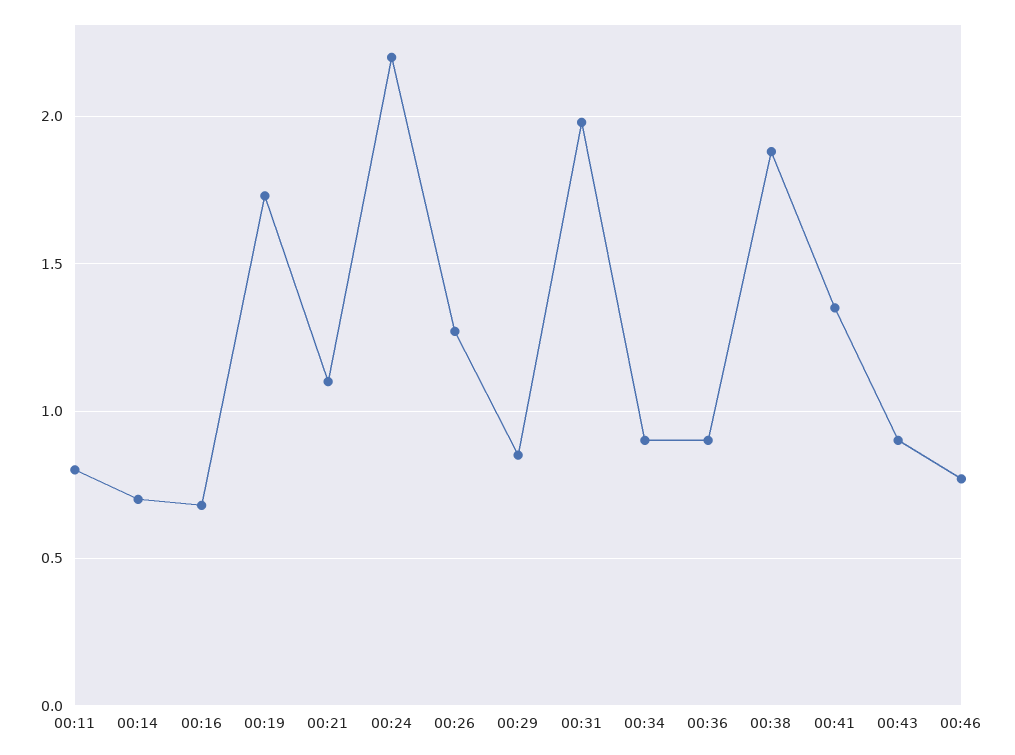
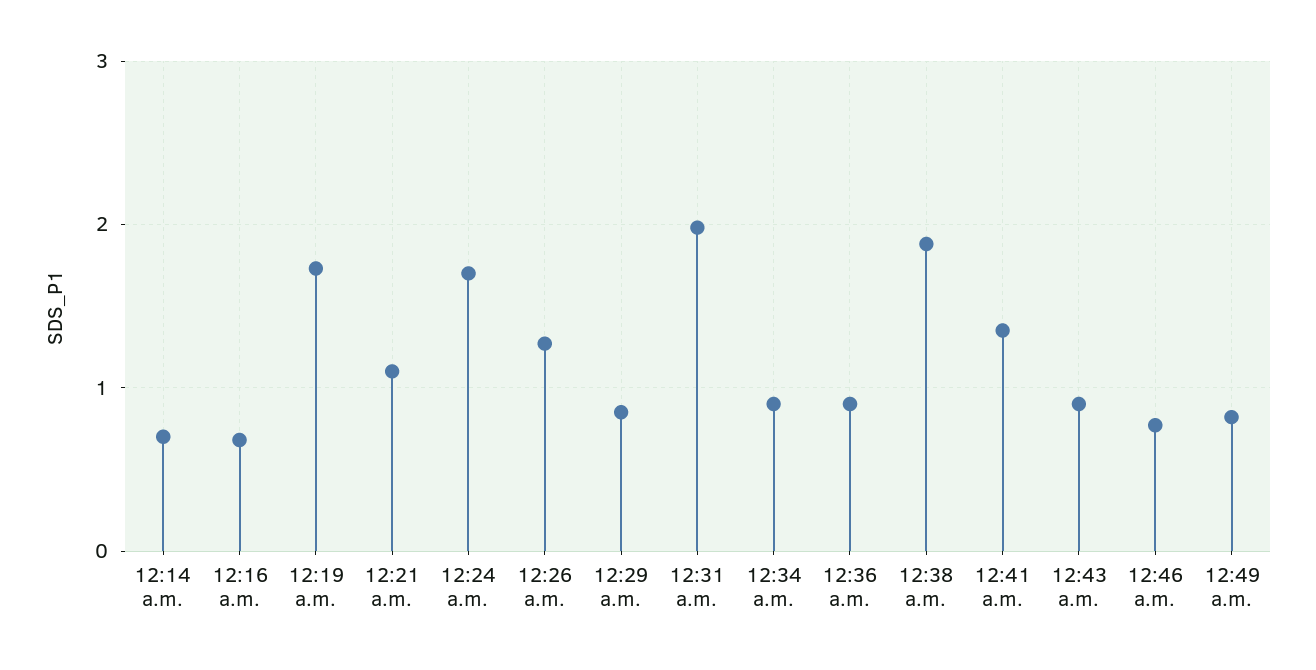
00:11: 0.8 -> none
00:24: 2.2 -> 1.7
12:49 a.m.: none -> 0.8

